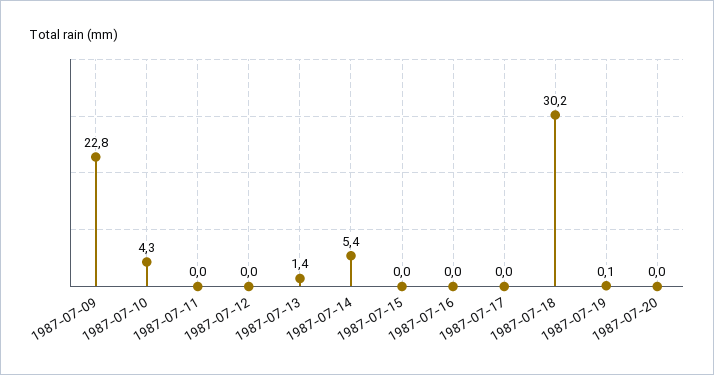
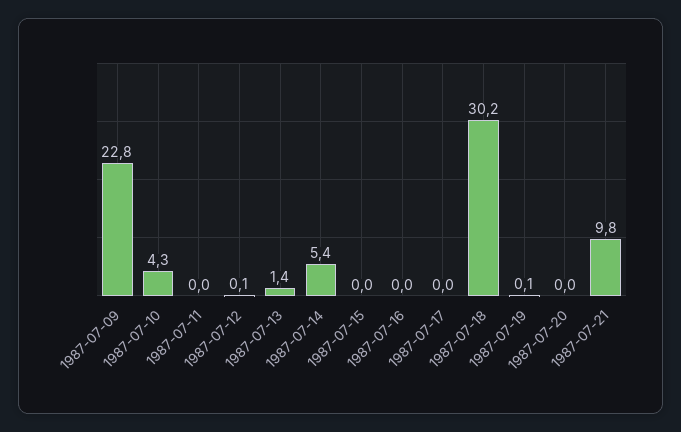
1987-07-12: 0 -> 0.1
1987-07-21: none -> 9.8

